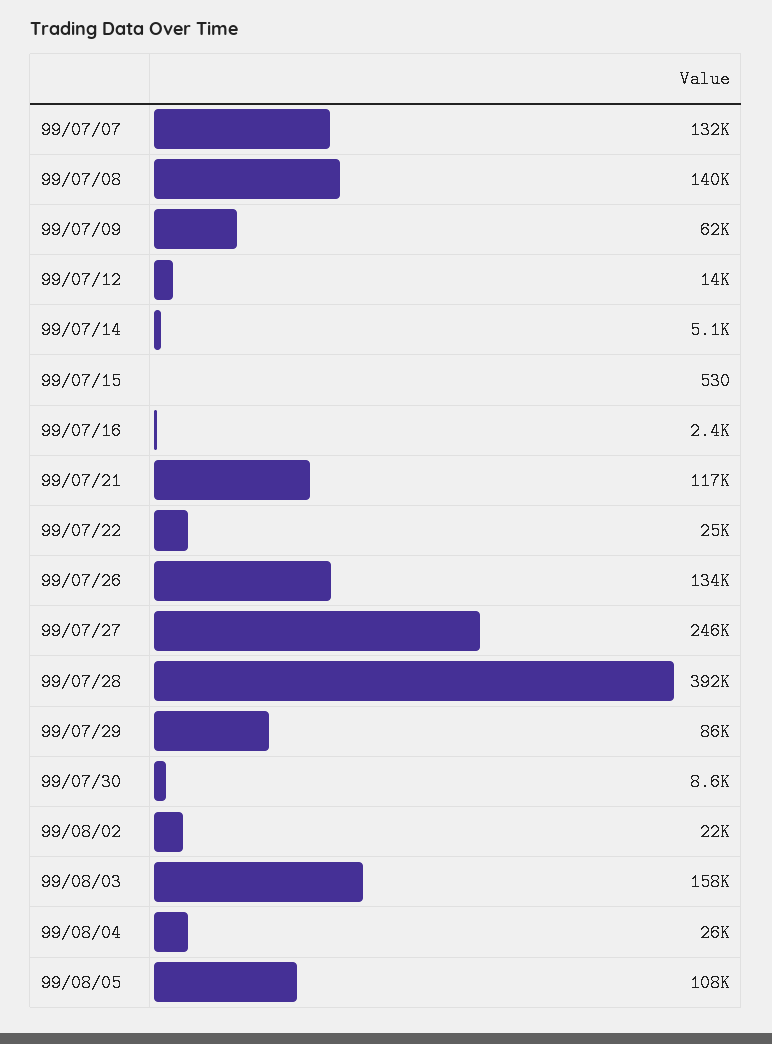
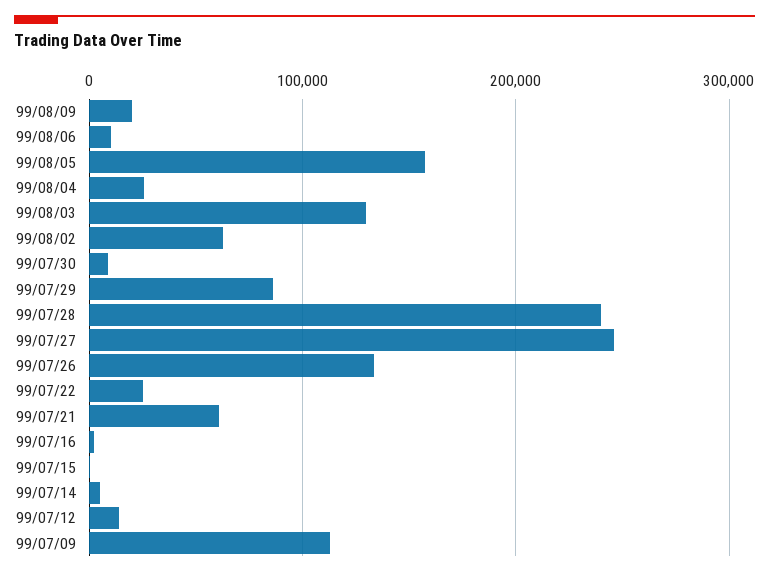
99/07/07: 132000 -> none
99/07/08: 140000 -> none
99/07/09: 62000 -> 110000
99/07/21: 117000 -> 60000
99/07/28: 392000 -> 240000
99/08/02: 22000 -> 60000
99/08/03: 158000 -> 130000
99/08/05: 108000 -> 160000
99/08/09: none -> 20000
99/08/06: none -> 10000

